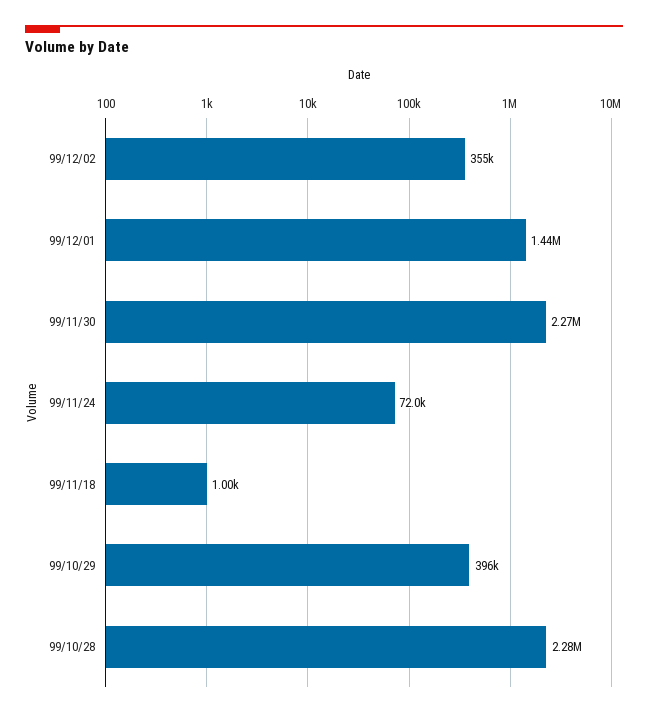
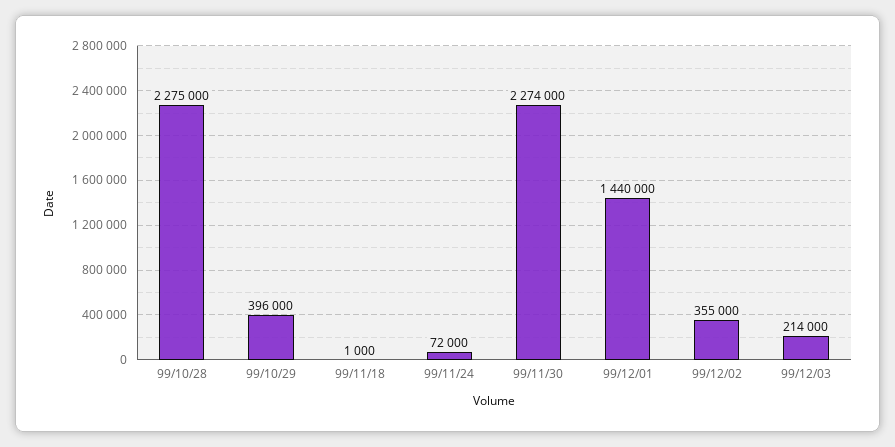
99/12/03: none -> 214000

